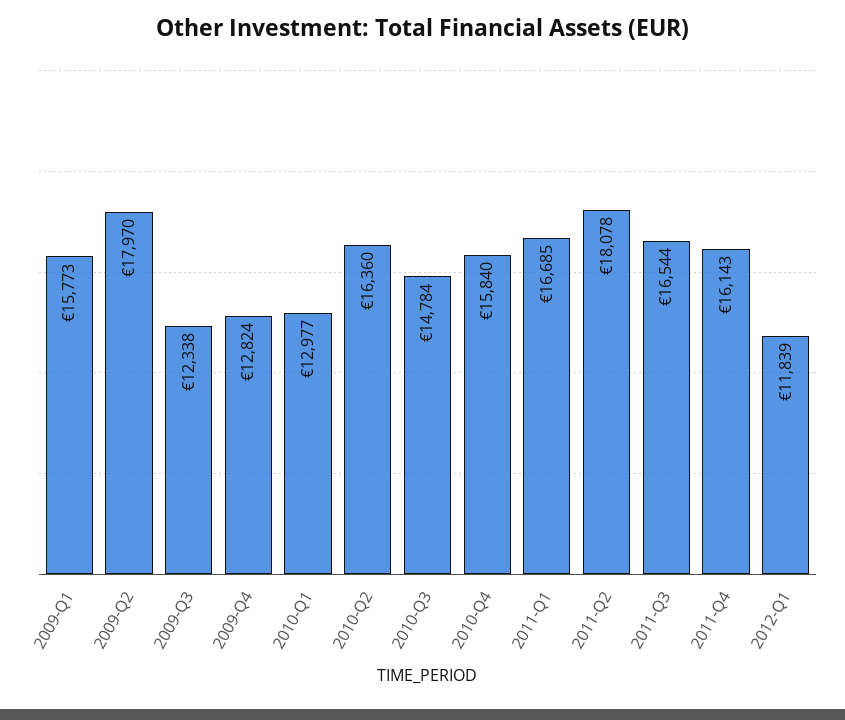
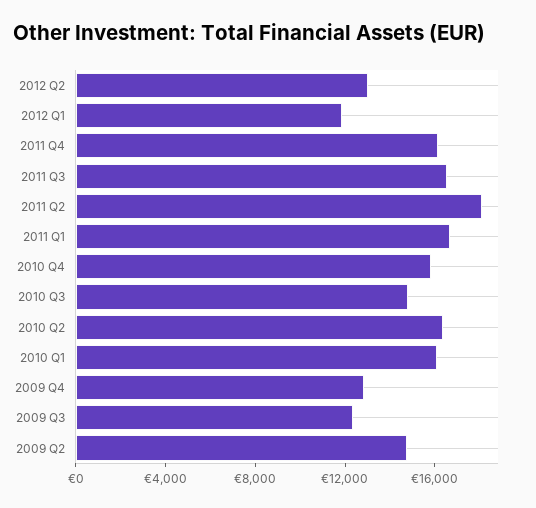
2009-Q1: 15773 -> none
2009-Q2: 17970 -> 15000
2010-Q1: 12977 -> 16000
2012 Q2: none -> 13000

